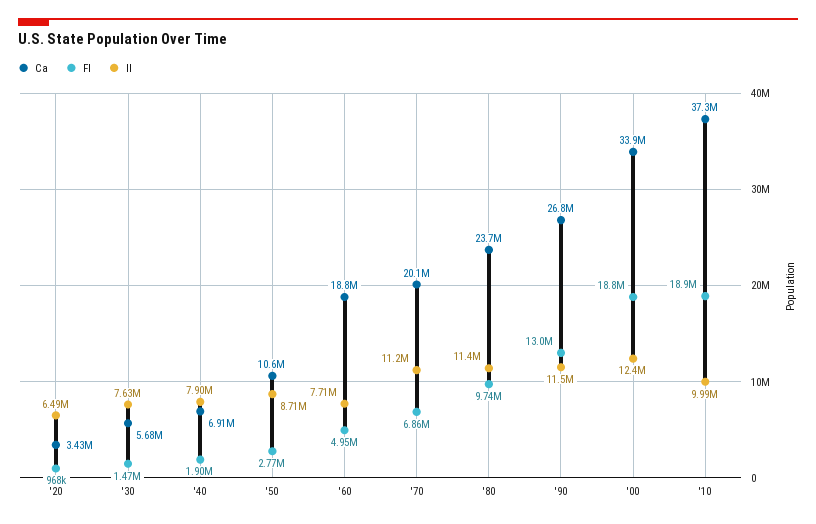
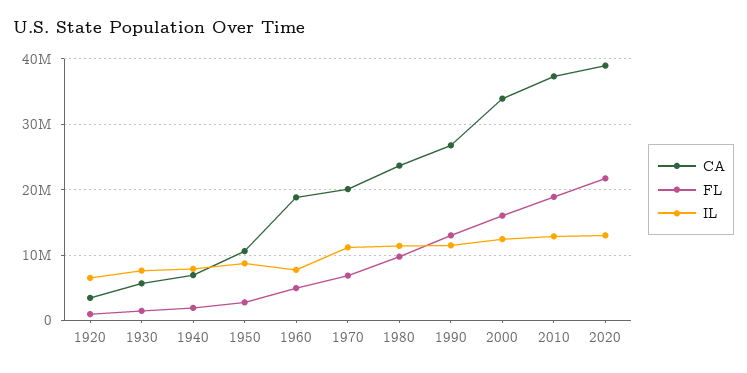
Fl, '00: 18800000 -> 16000000
Il, '10: 9990000 -> 13000000
Ca, 2020: none -> 39000000
Fl, 2020: none -> 22000000
Il, 2020: none -> 13000000

